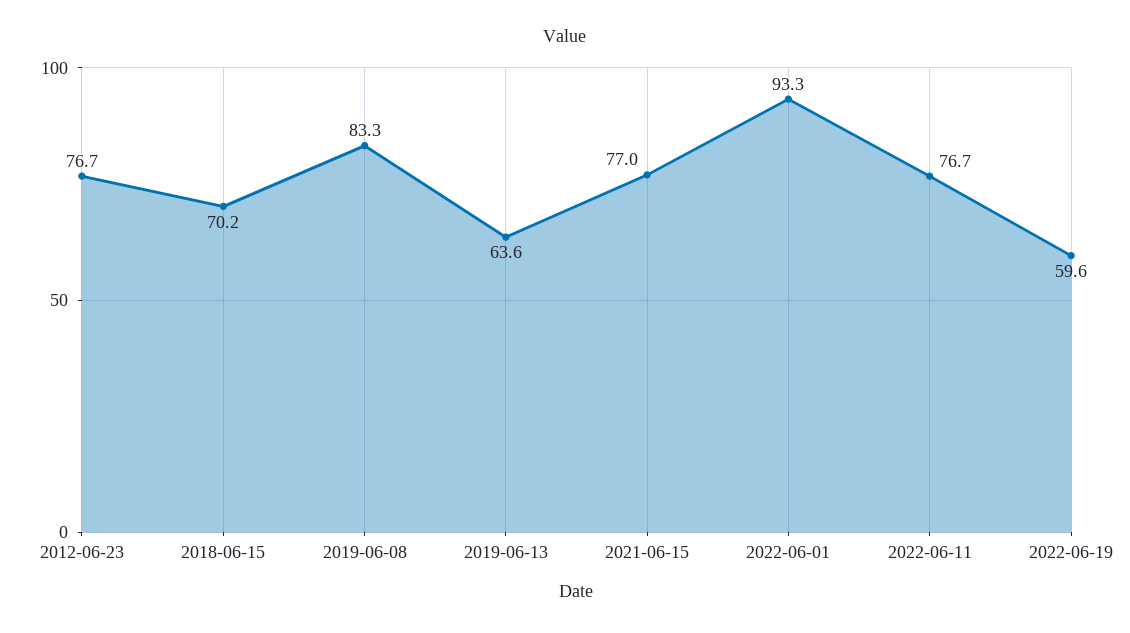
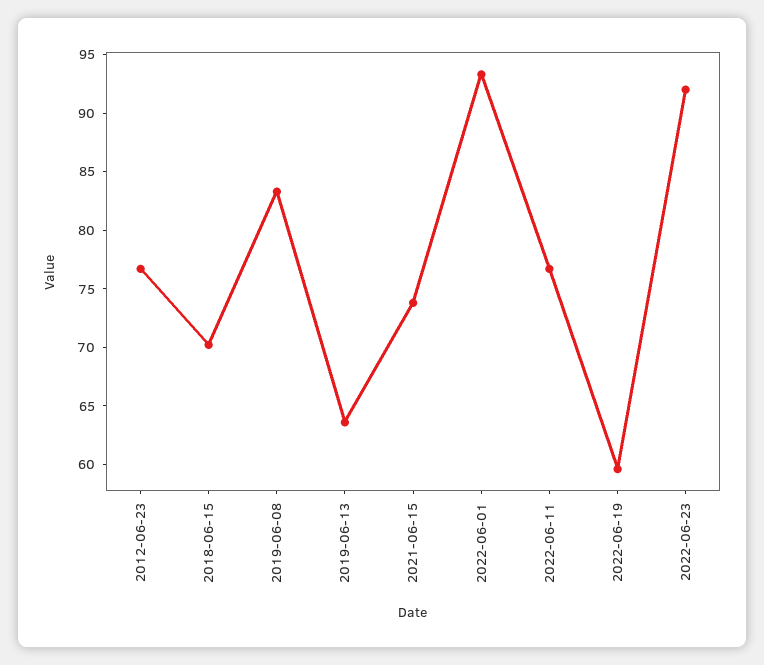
2021-06-15: 77 -> 74
2022-06-23: none -> 92

